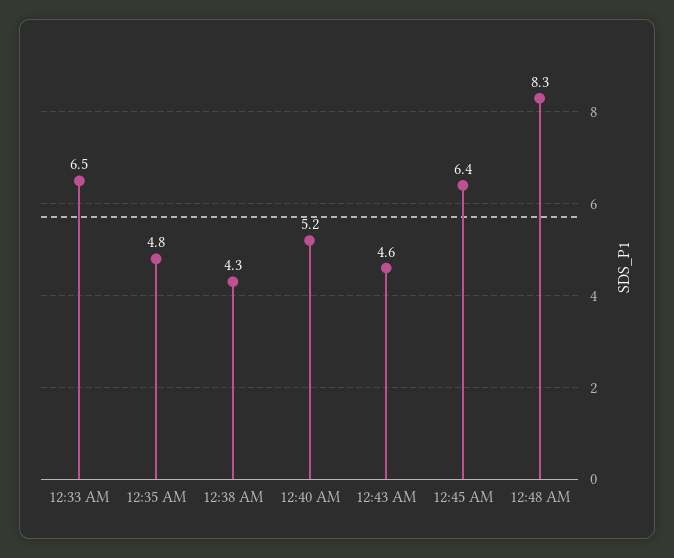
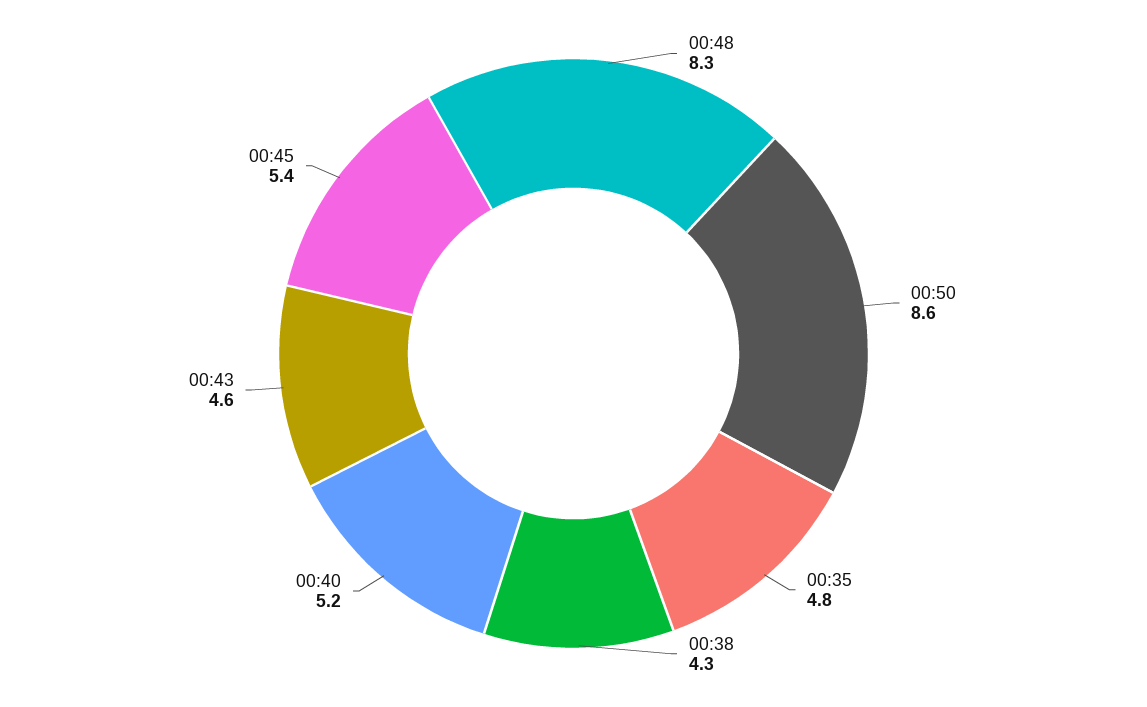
12:33 AM: 6.5 -> none
12:45 AM: 6.4 -> 5.4
00:50: none -> 8.6

